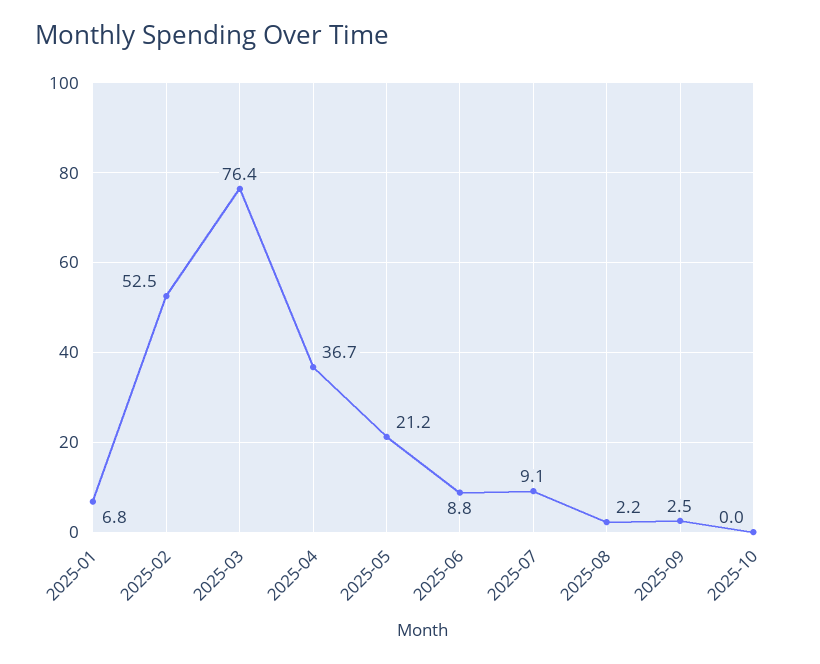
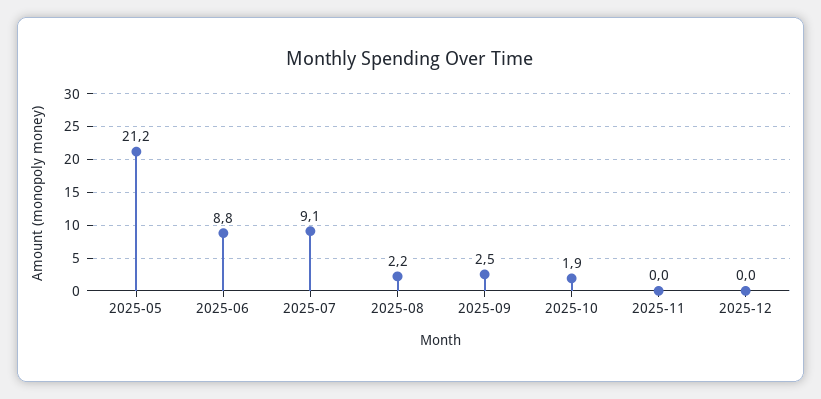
2025-01: 6.8 -> none
2025-02: 52.5 -> none
2025-03: 76.4 -> none
2025-04: 36.7 -> none
2025-10: 0 -> 1.9
2025-11: none -> 0
2025-12: none -> 0

